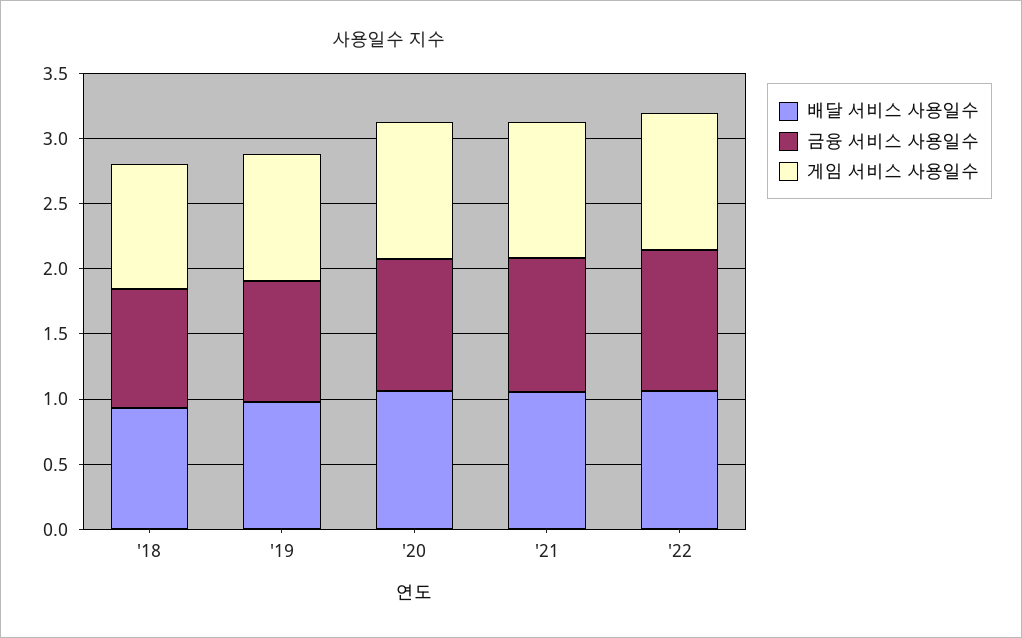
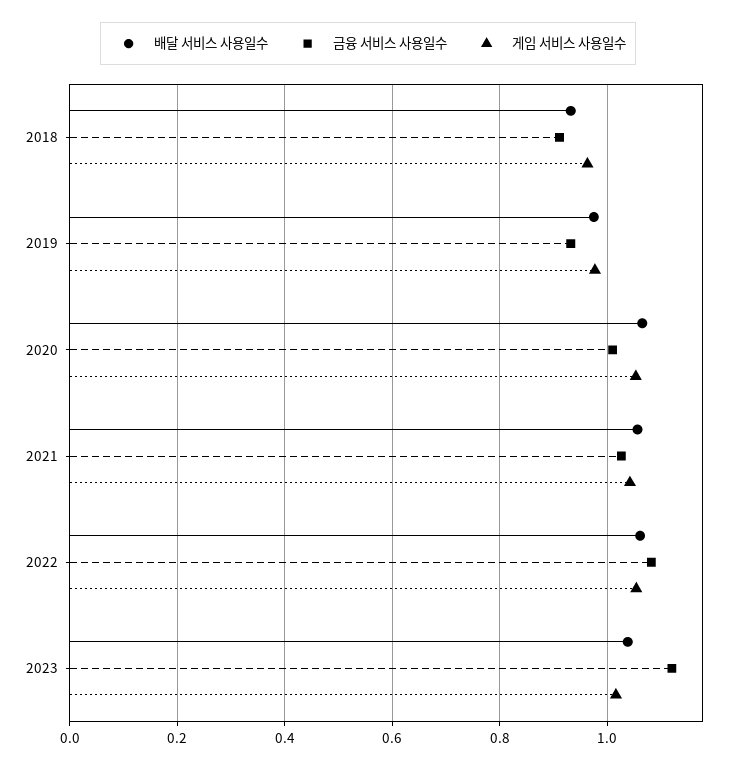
배달 서비스 사용일수, 2023: none -> 1.04
금융 서비스 사용일수, 2023: none -> 1.12
게임 서비스 사용일수, 2023: none -> 1.02

